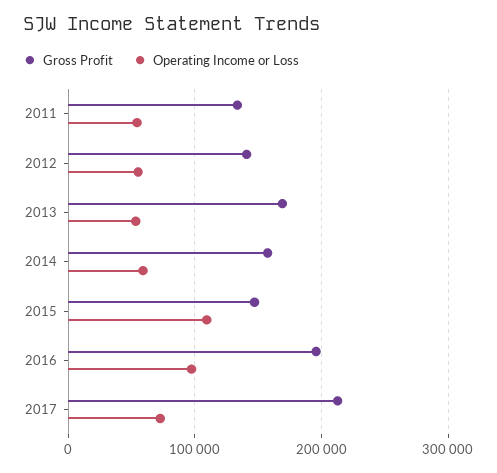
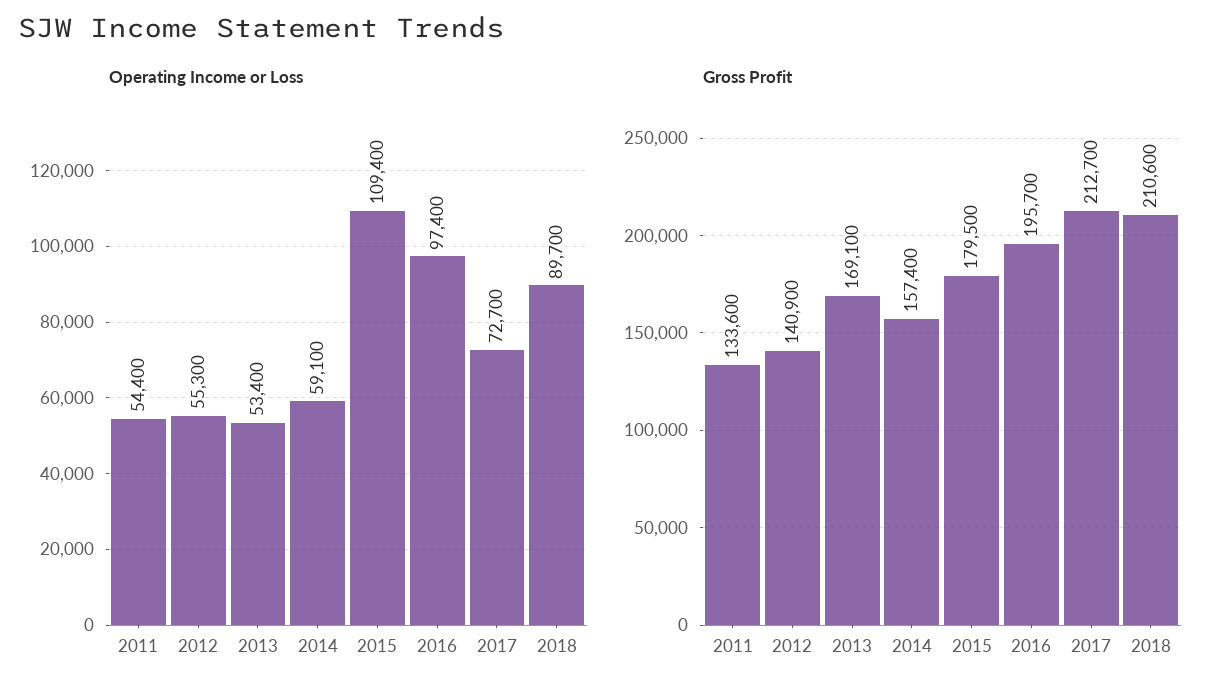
Gross Profit, 2015: 150000 -> 179500
Operating Income or Loss, 2018: none -> 89700
Gross Profit, 2018: none -> 210600

